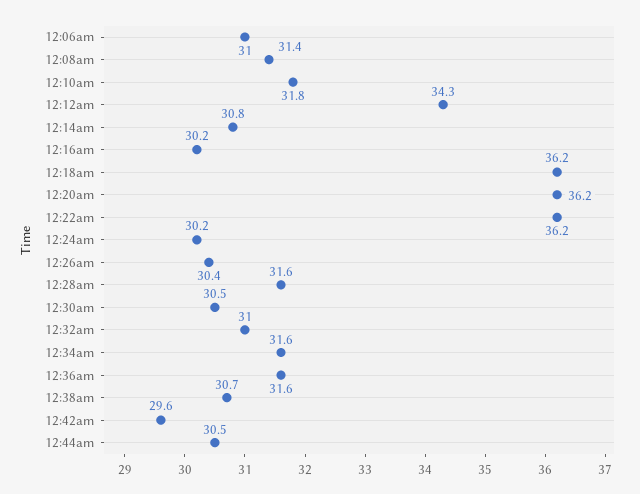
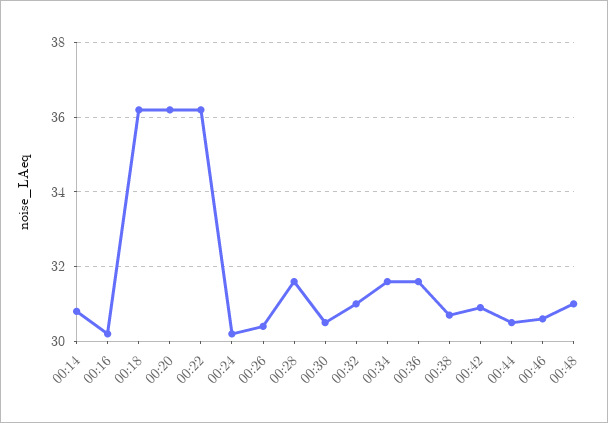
12:06am: 31 -> none
12:08am: 31.4 -> none
12:10am: 31.8 -> none
12:12am: 34.3 -> none
12:42am: 29.6 -> 31
00:46: none -> 30.5
00:48: none -> 31

